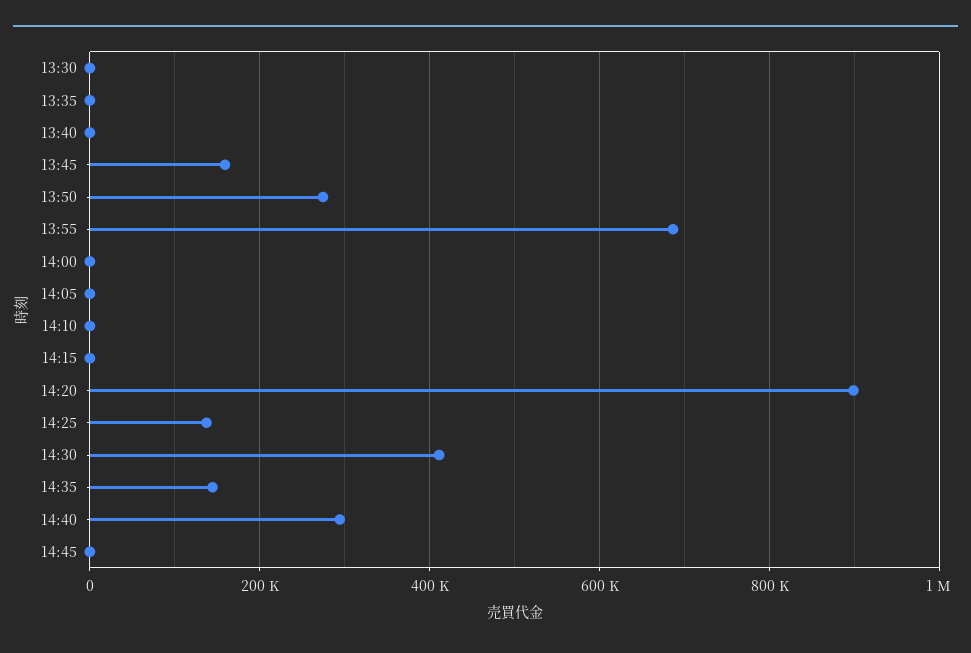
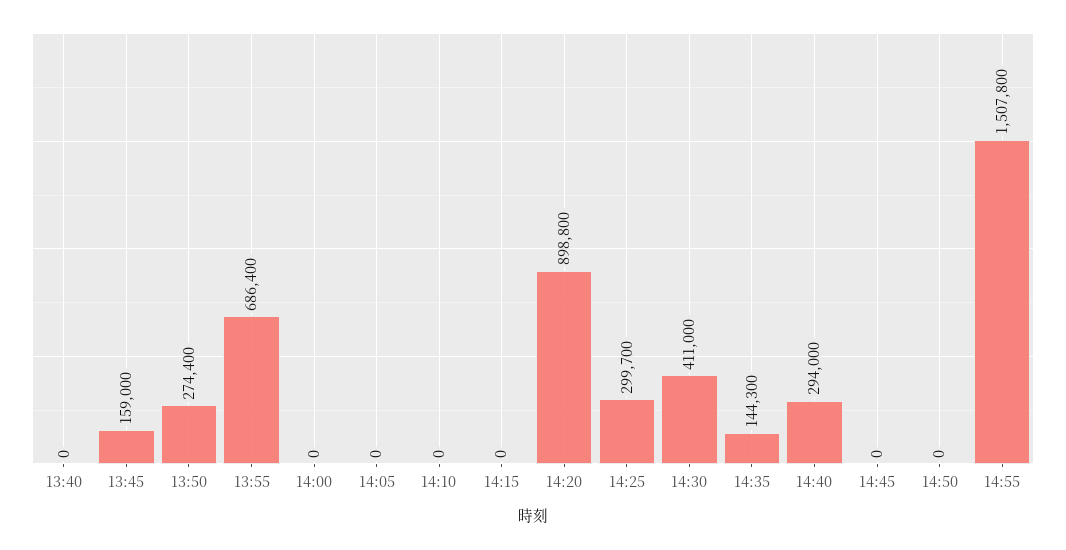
13:30: 0 -> none
13:35: 0 -> none
14:25: 140000 -> 299700
14:50: none -> 0
14:55: none -> 1507800

